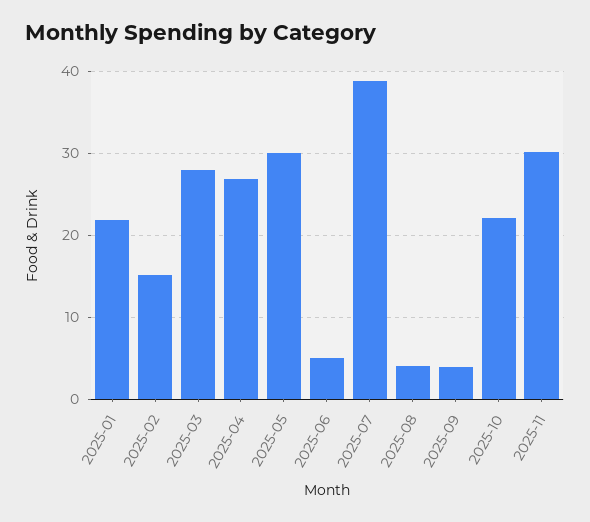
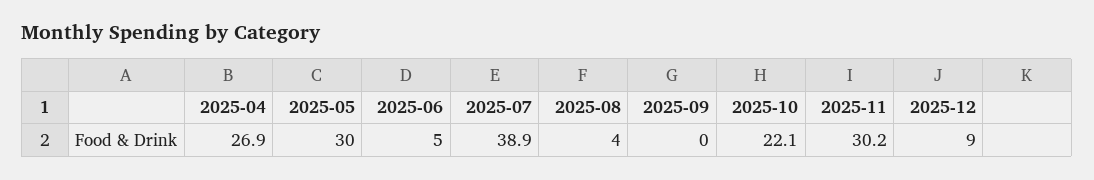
2025-01: 22 -> none
2025-02: 15 -> none
2025-03: 28 -> none
2025-09: 4 -> 0
2025-12: none -> 9

